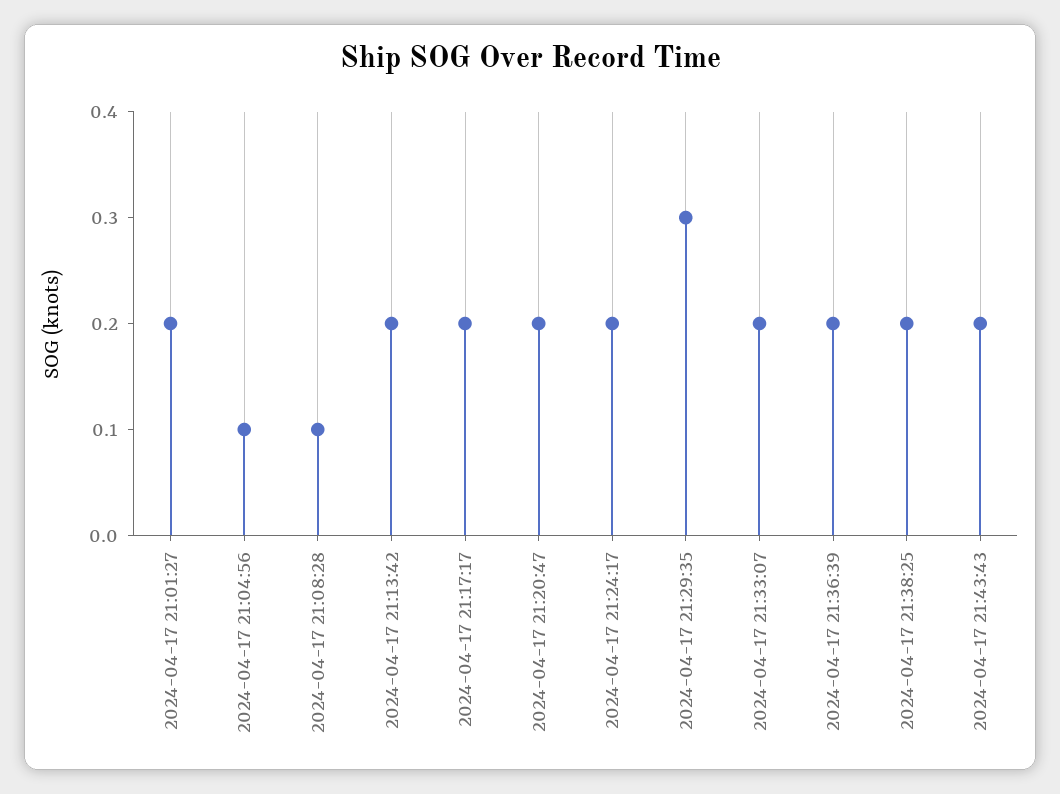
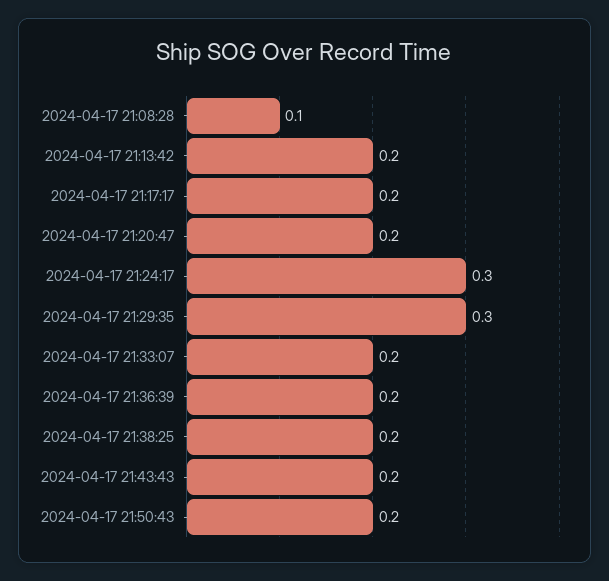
2024-04-17 21:01:27: 0.2 -> none
2024-04-17 21:04:56: 0.1 -> none
2024-04-17 21:24:17: 0.2 -> 0.3
2024-04-17 21:50:43: none -> 0.2

